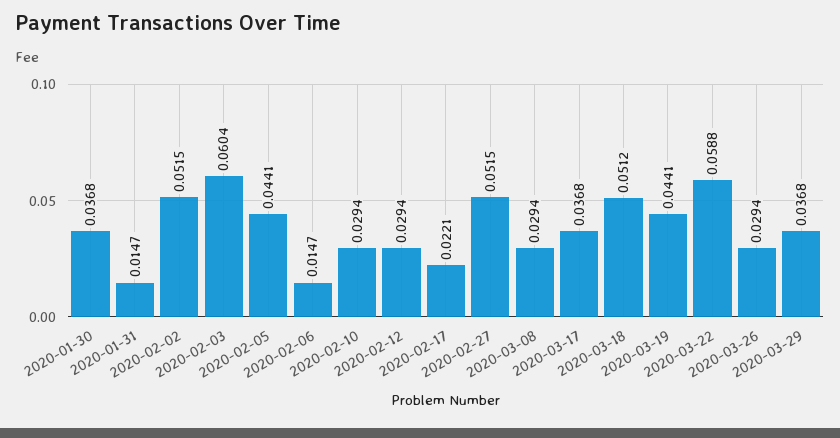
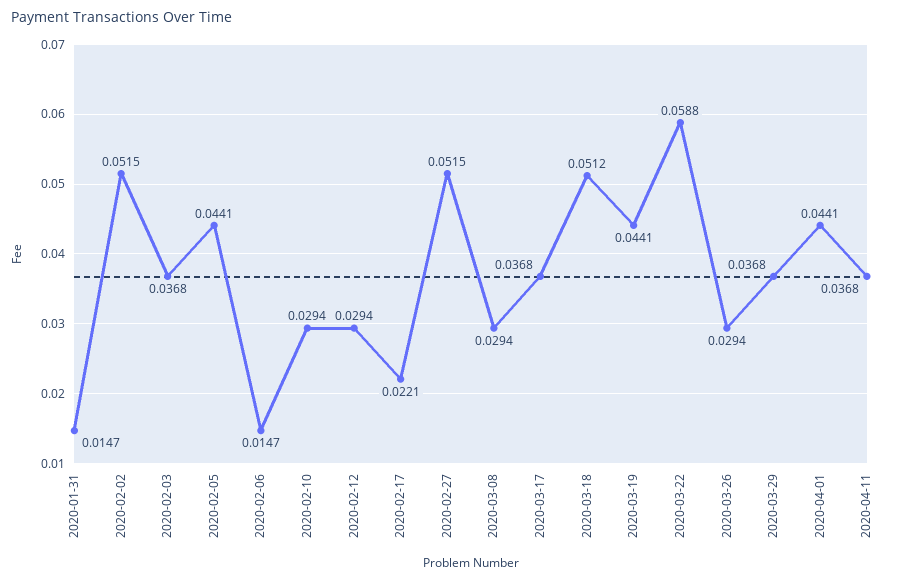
2020-01-30: 0.0368 -> none
2020-02-03: 0.0604 -> 0.0368
2020-04-01: none -> 0.0441
2020-04-11: none -> 0.0368

